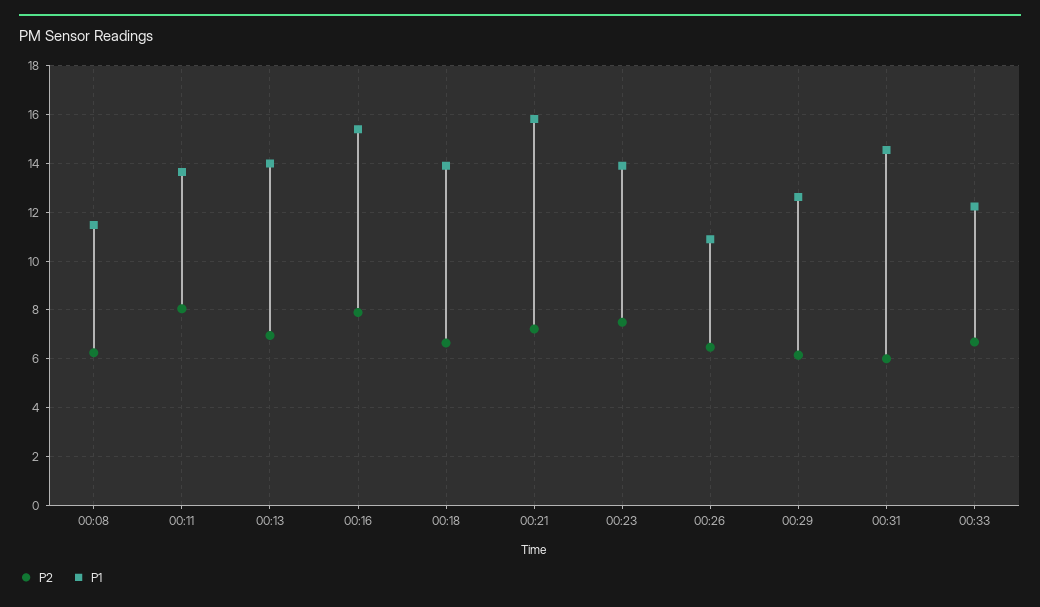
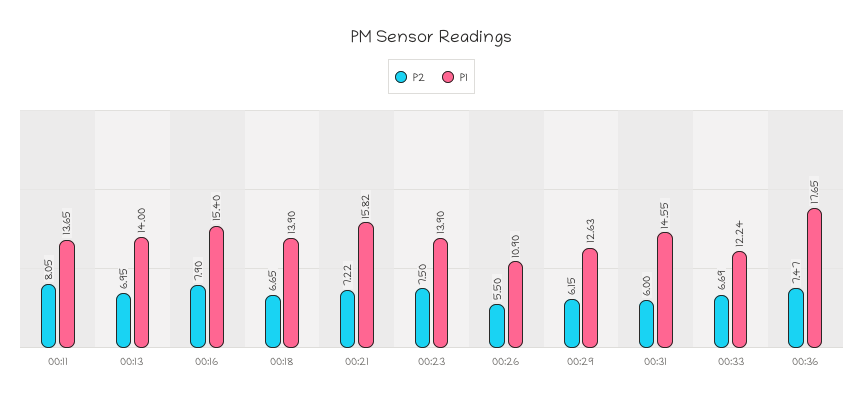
P2, 00:08: 6.25 -> none
P1, 00:08: 11.5 -> none
P2, 00:26: 6.5 -> 5.5
P2, 00:36: none -> 7.47
P1, 00:36: none -> 17.65

